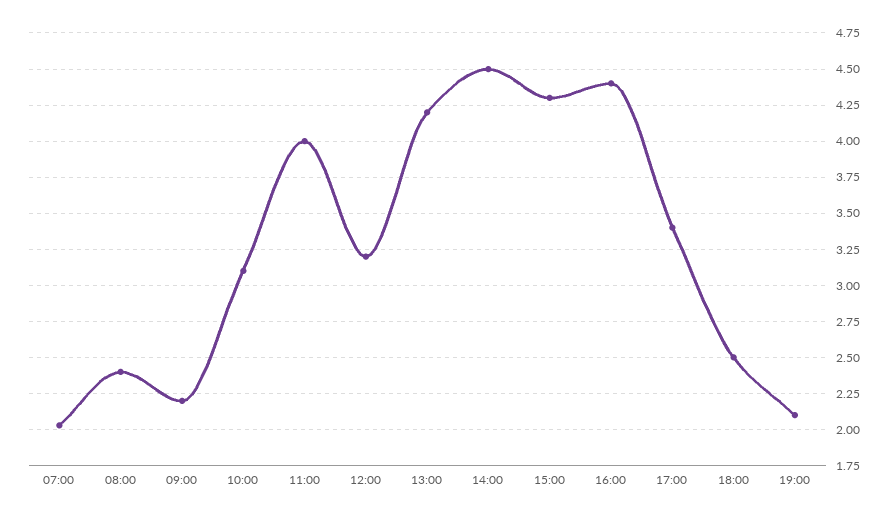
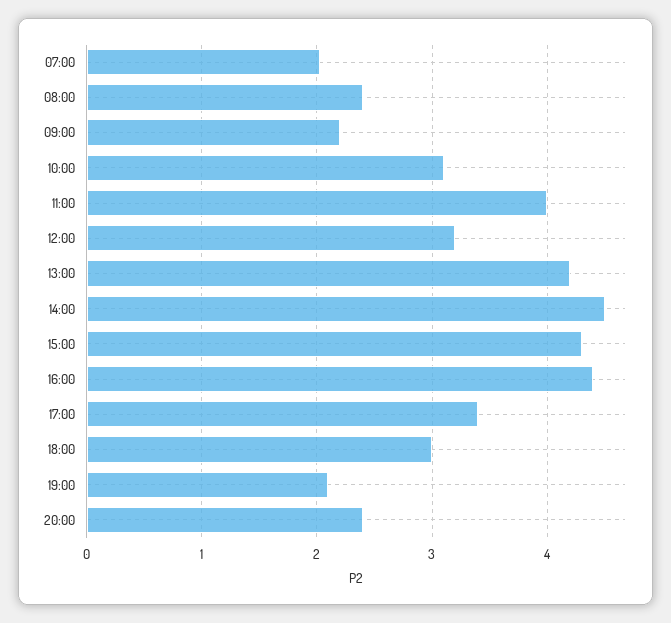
18:00: 2.5 -> 3
20:00: none -> 2.4

